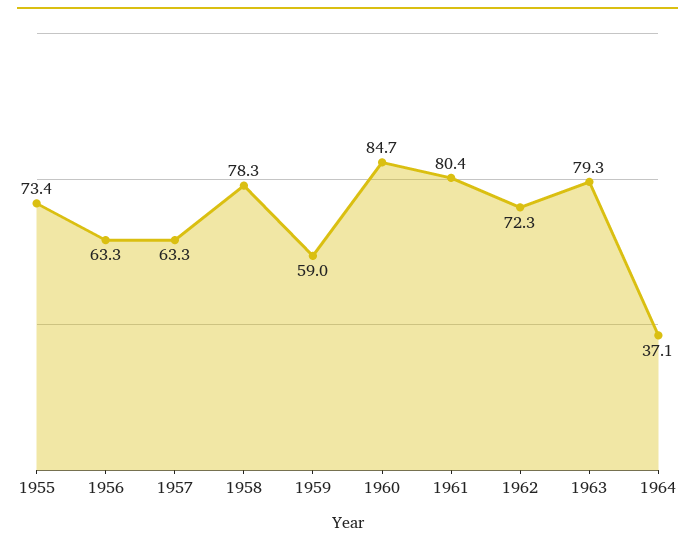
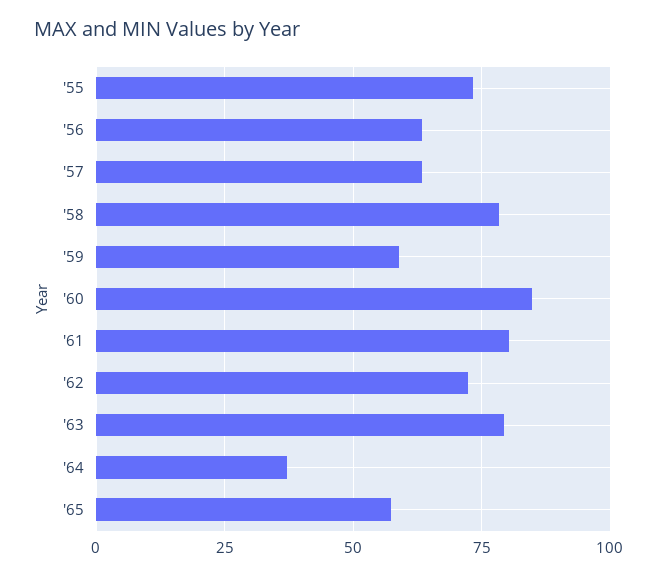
'65: none -> 57.5

